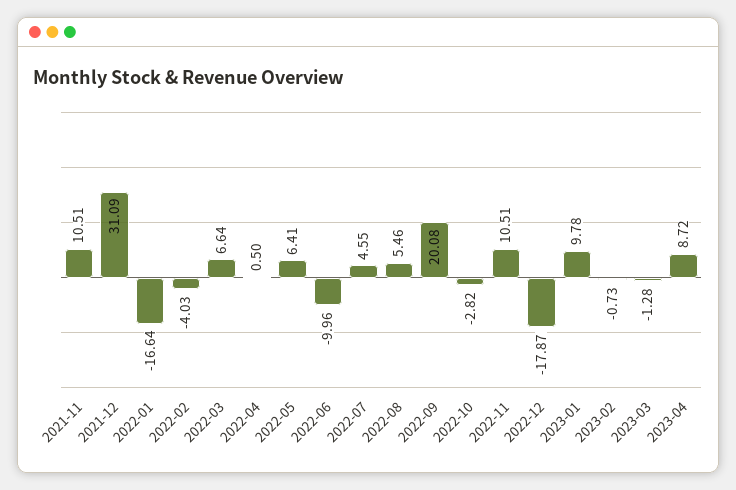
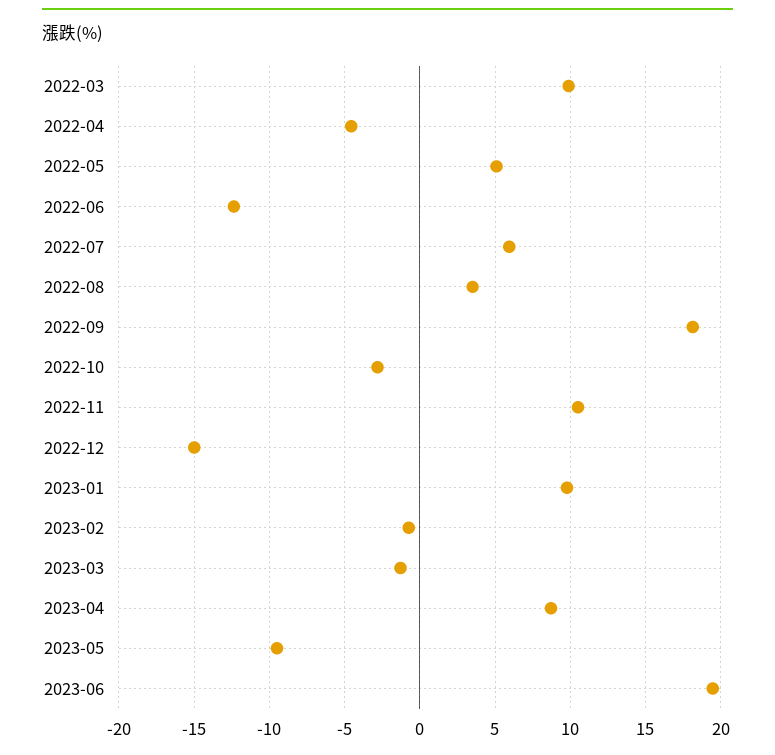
2021-11: 10.51 -> none
2021-12: 31.09 -> none
2022-01: -16.64 -> none
2022-02: -4.03 -> none
2022-03: 6.64 -> 10
2022-04: 0.5 -> -4.5
2022-05: 6.41 -> 5
2022-06: -9.96 -> -12.5
2022-07: 4.55 -> 6
2022-08: 5.46 -> 3.5
2022-09: 20.08 -> 18
2022-12: -17.87 -> -15
2023-05: none -> -9.5
2023-06: none -> 19.5

